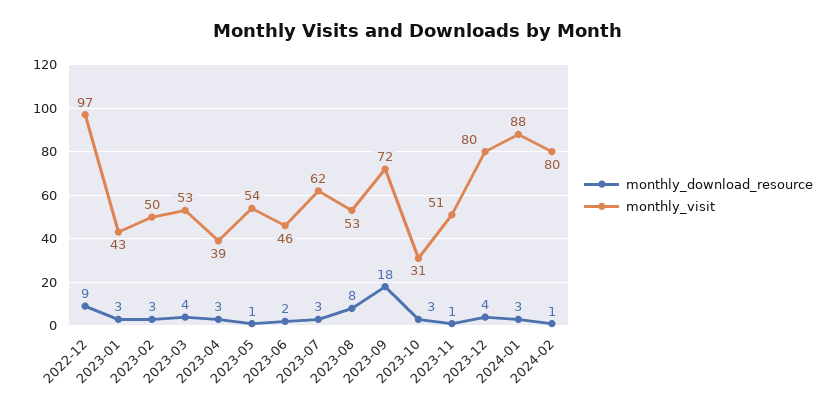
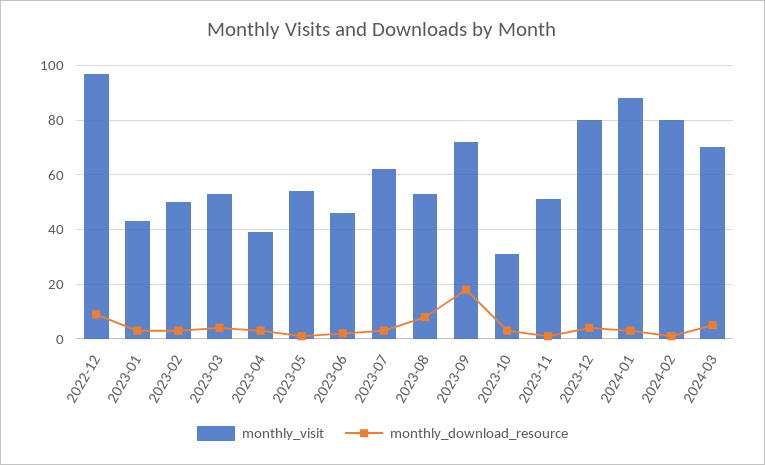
monthly_visit, 2024-03: none -> 70
monthly_download_resource, 2024-03: none -> 5

